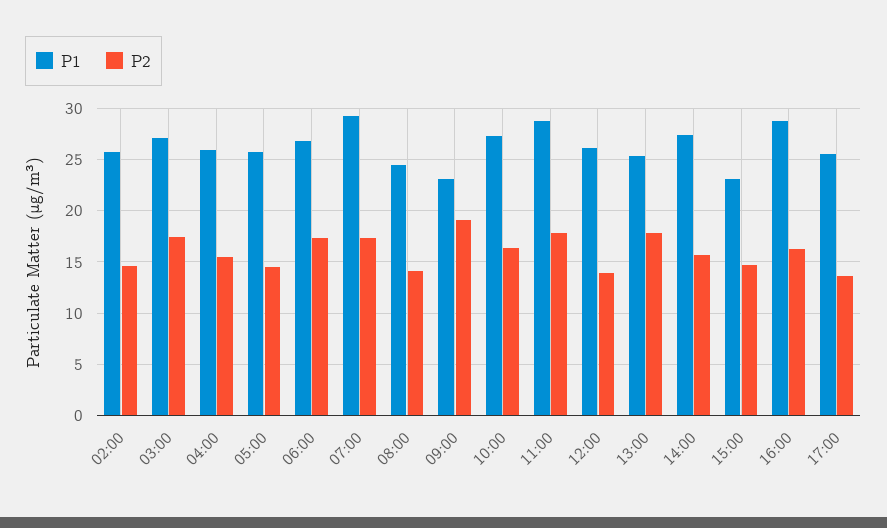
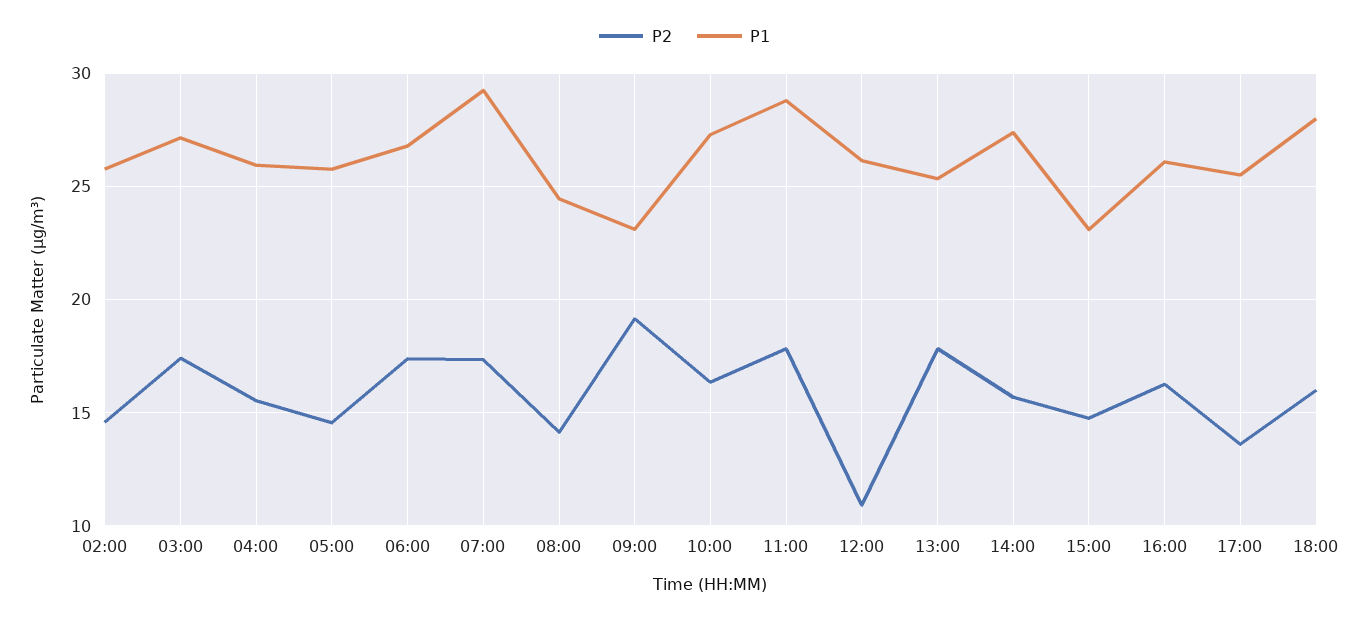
P2, 12:00: 14 -> 11
P1, 16:00: 29 -> 26
P2, 18:00: none -> 16
P1, 18:00: none -> 28

